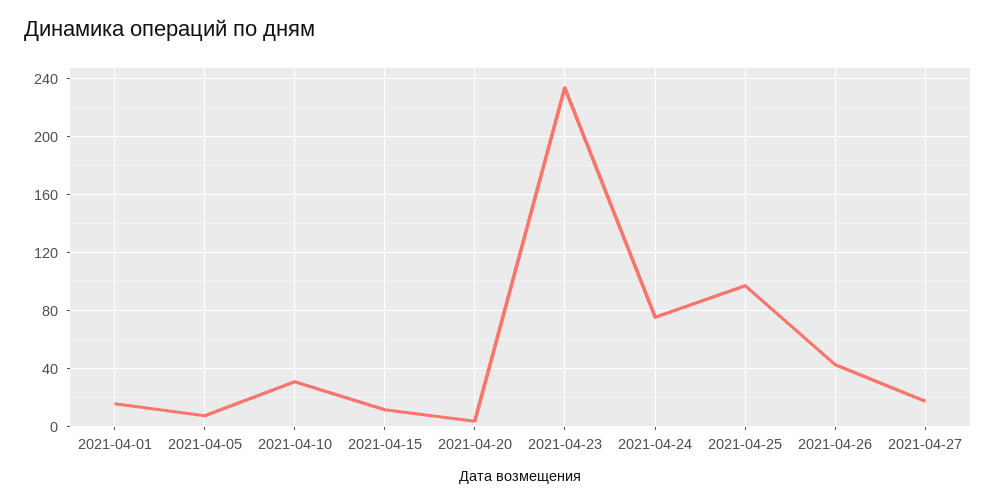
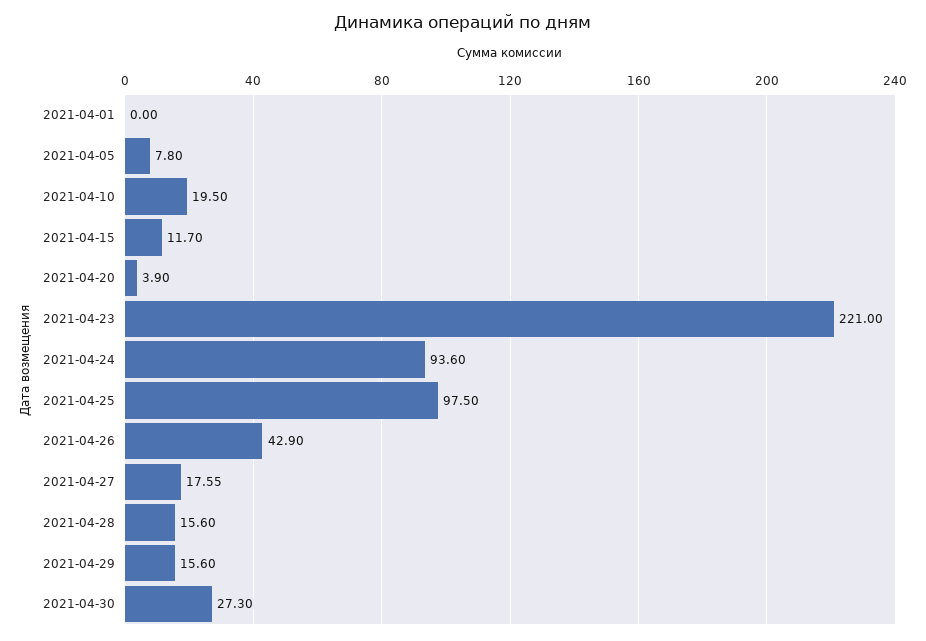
2021-04-01: 15 -> 0
2021-04-10: 30 -> 19.5
2021-04-23: 235 -> 221
2021-04-24: 75 -> 93.6
2021-04-28: none -> 15.6
2021-04-29: none -> 15.6
2021-04-30: none -> 27.3

